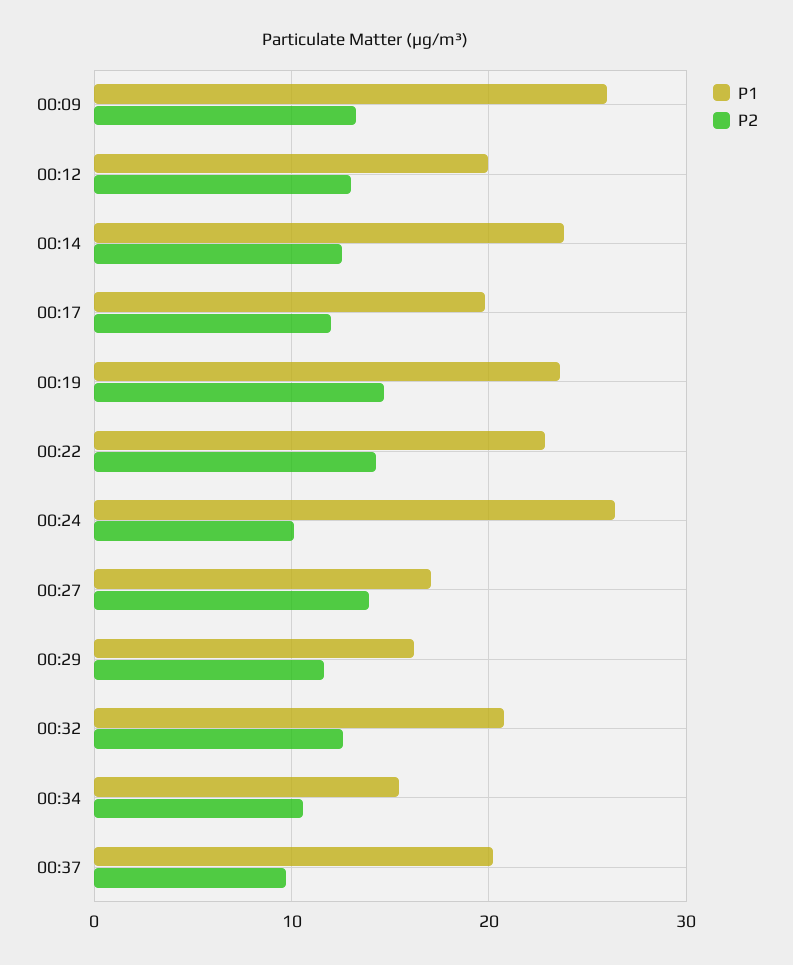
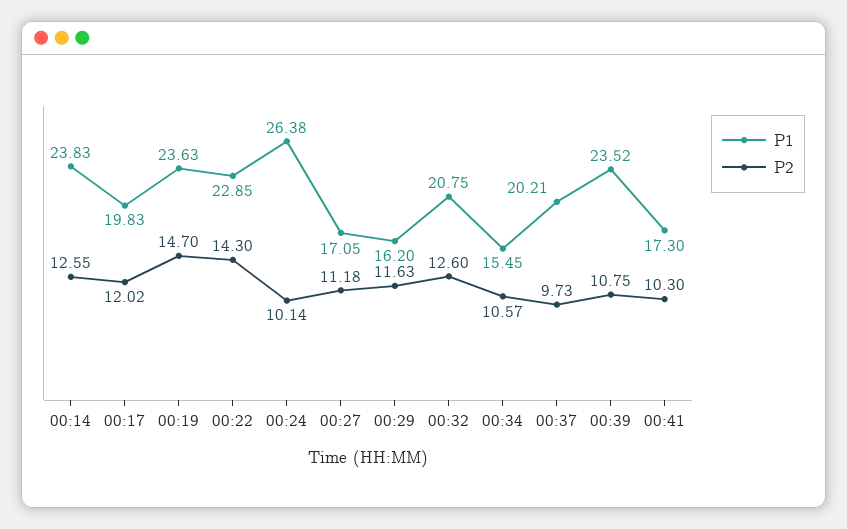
P1, 00:09: 26 -> none
P2, 00:09: 13 -> none
P1, 00:12: 20 -> none
P2, 00:12: 13 -> none
P2, 00:27: 14 -> 11.18
P1, 00:39: none -> 23.52
P2, 00:39: none -> 10.75
P1, 00:41: none -> 17.3
P2, 00:41: none -> 10.3

